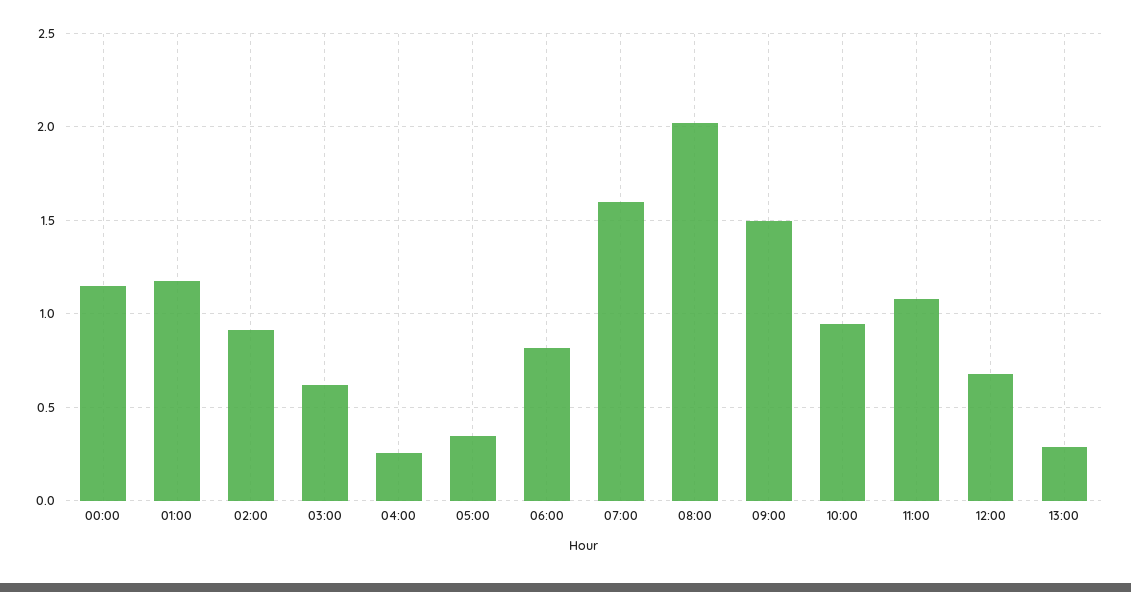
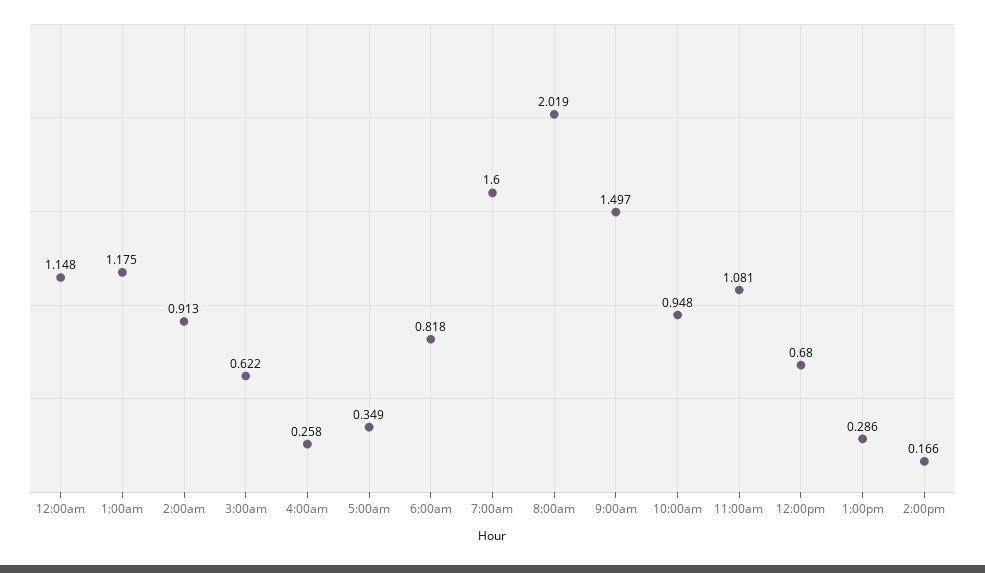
2:00pm: none -> 0.166

